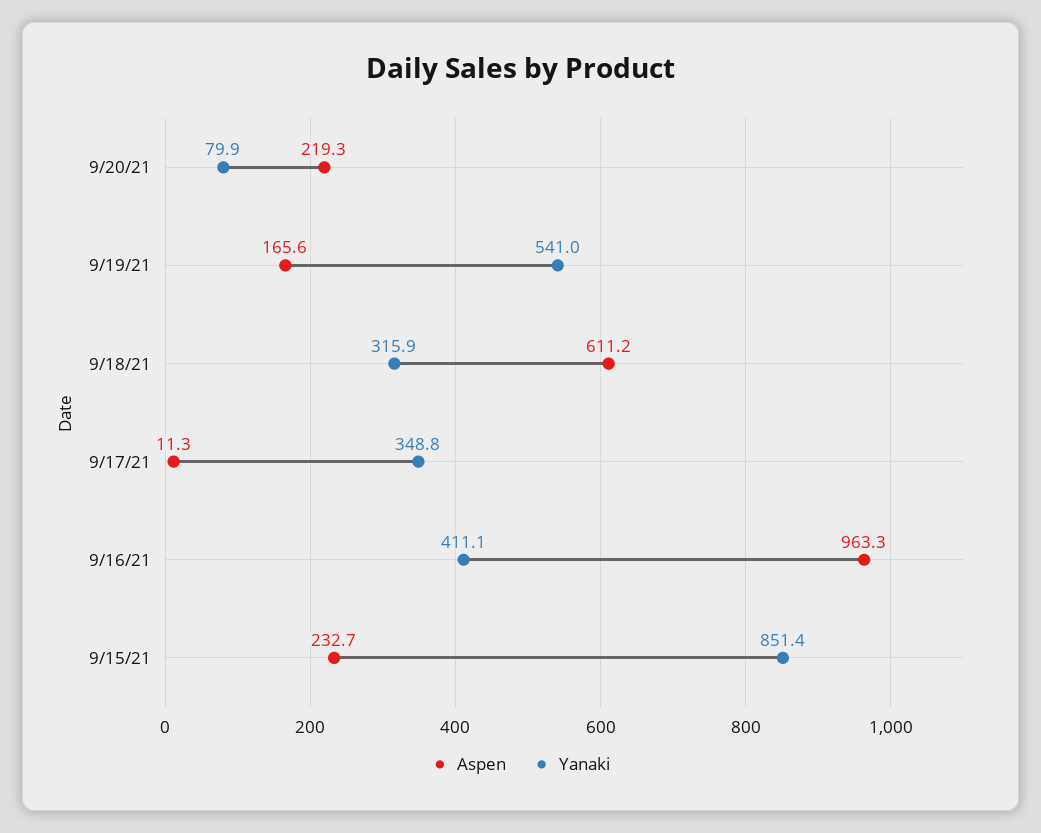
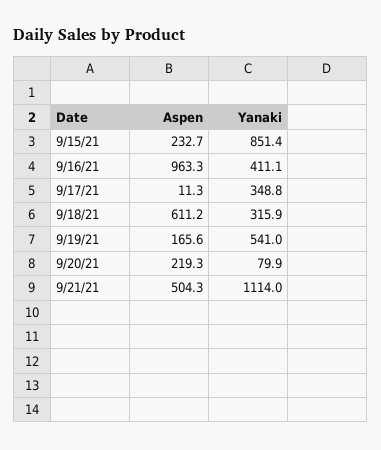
Aspen, 9/21/21: none -> 504.3
Yanaki, 9/21/21: none -> 1114

